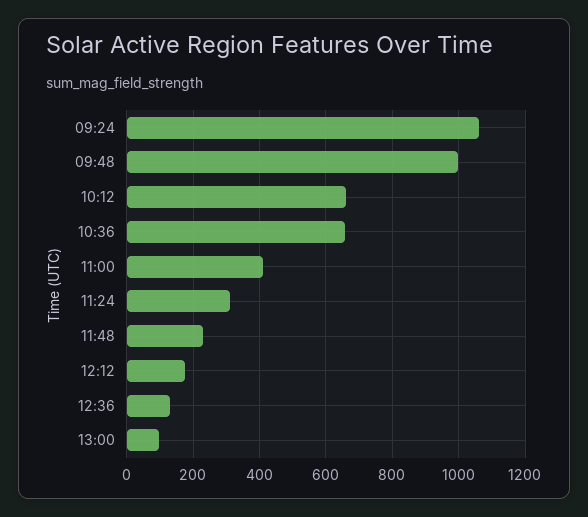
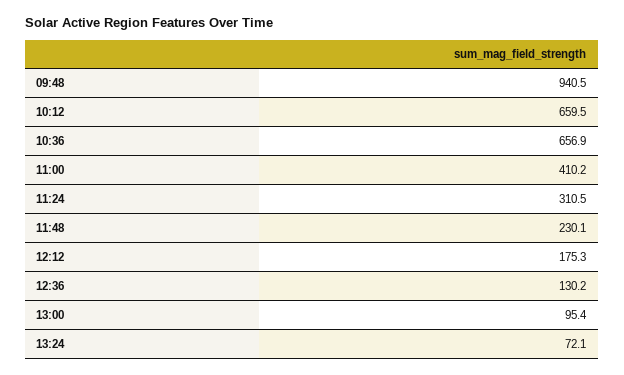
09:24: 1060 -> none
09:48: 1000 -> 940.5
13:24: none -> 72.1

